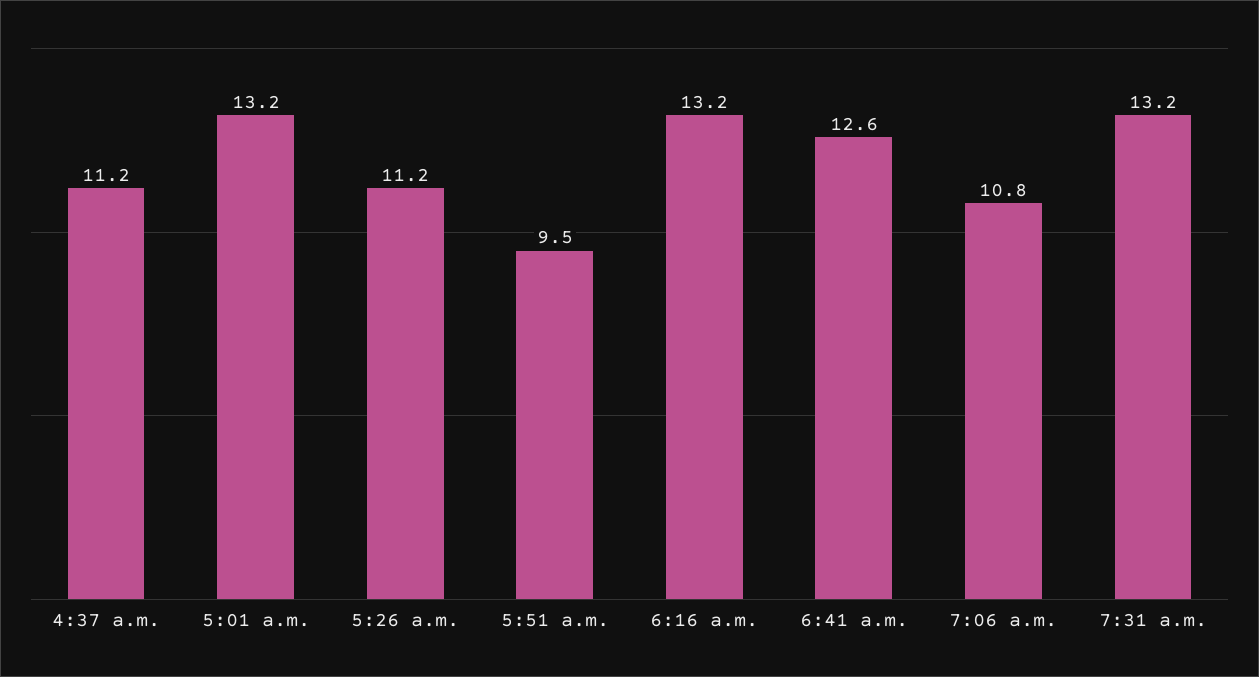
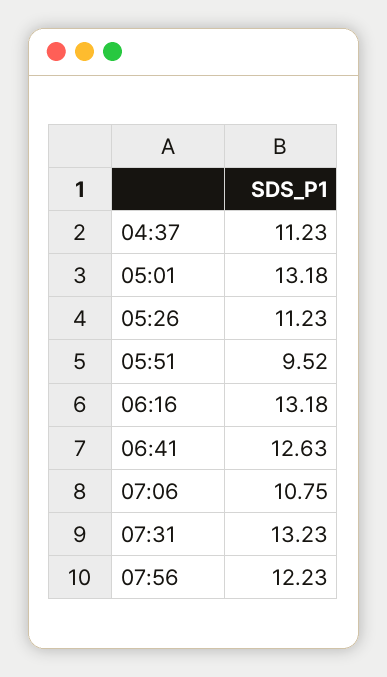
07:56: none -> 12.23

